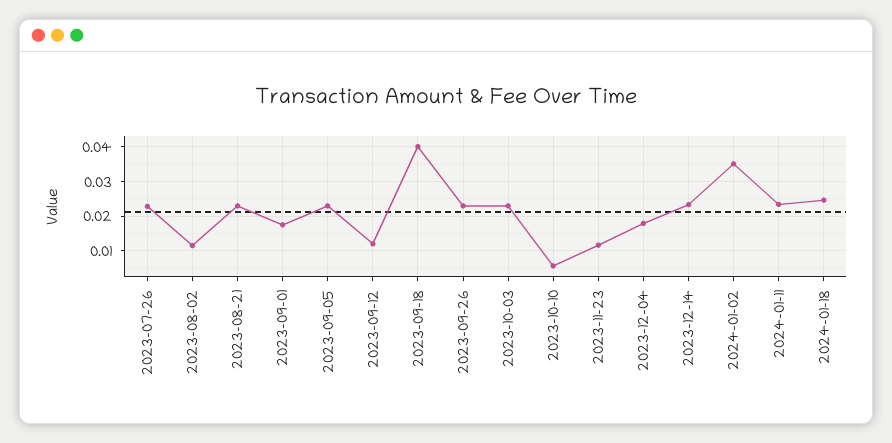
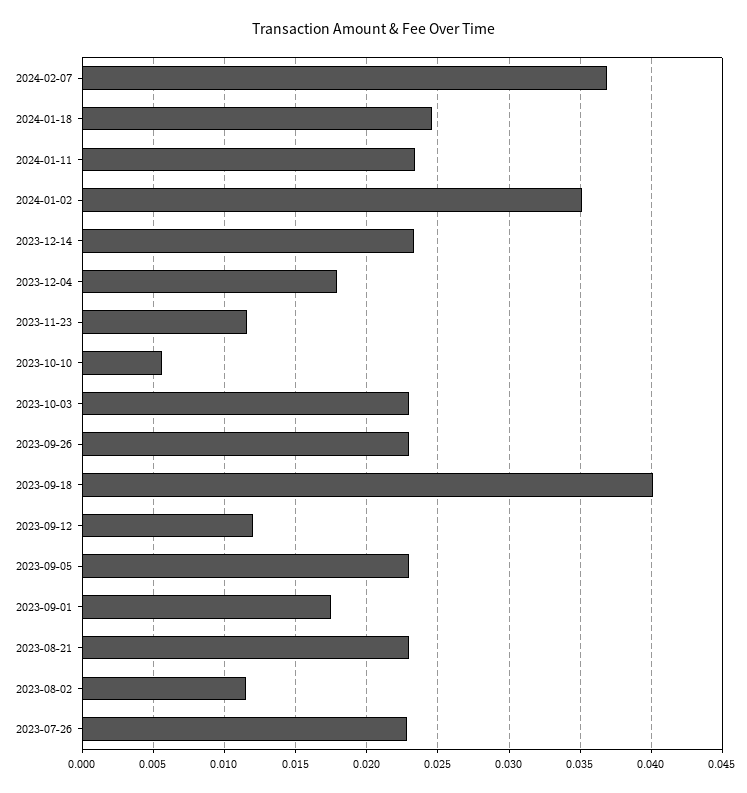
2024-02-07: none -> 0.037

